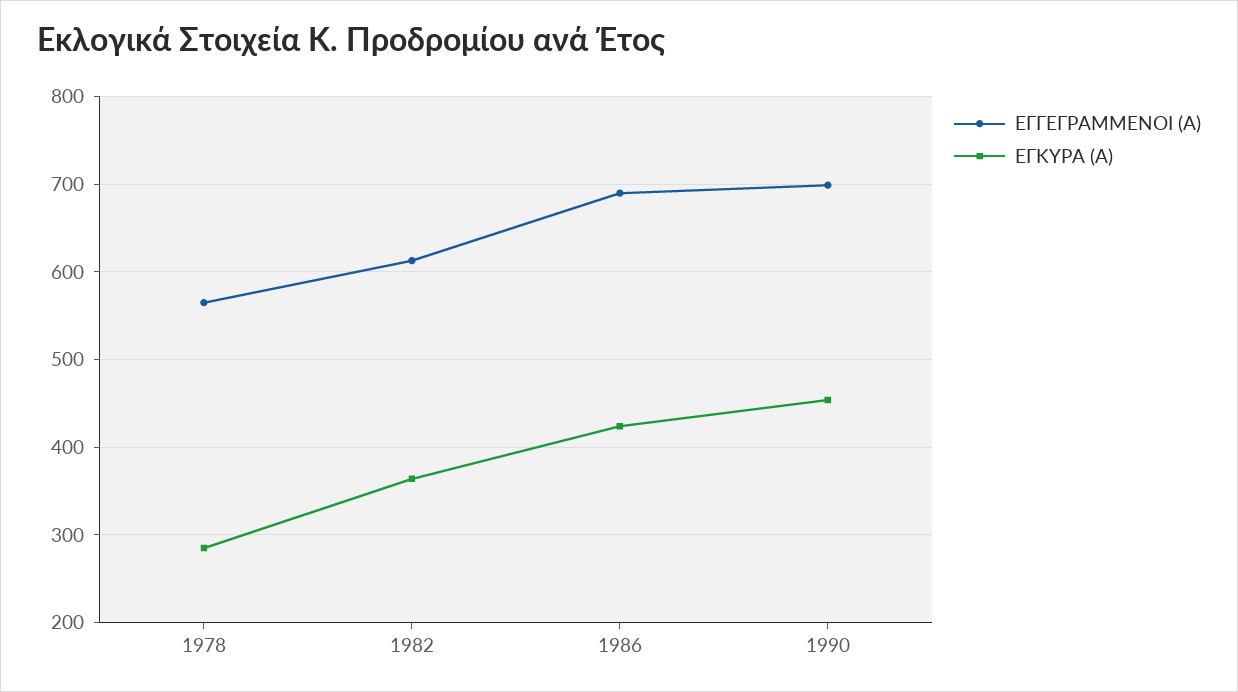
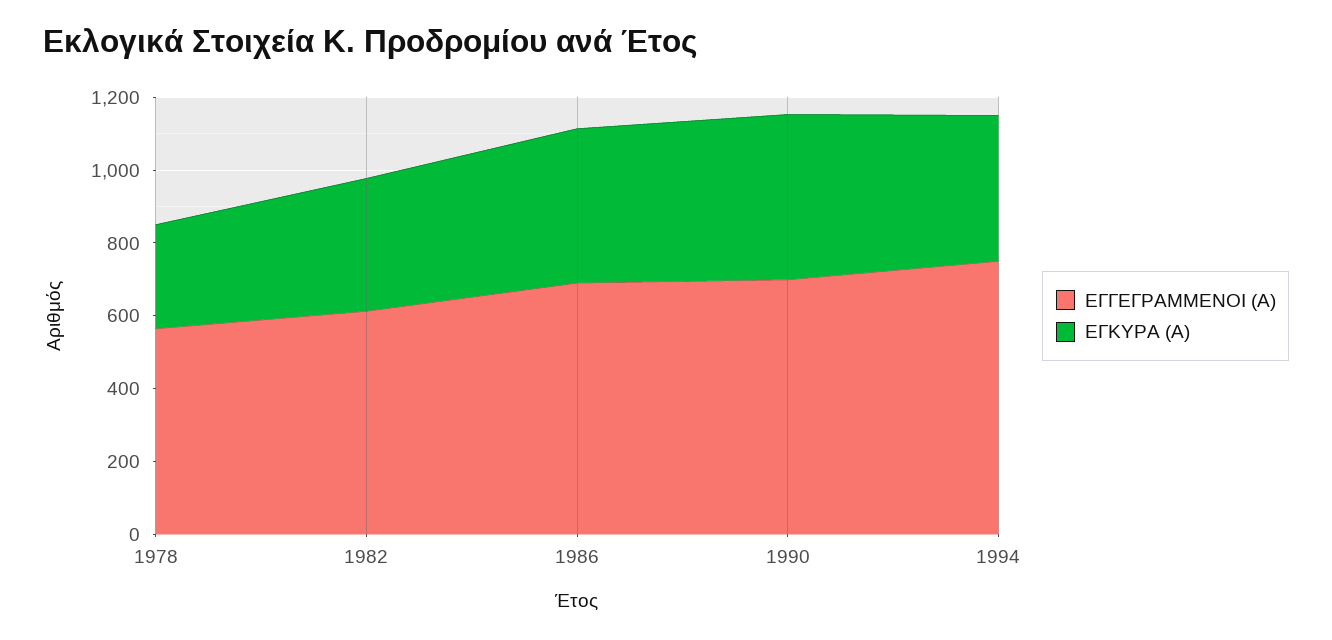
ΕΓΓΕΓΡΑΜΜΕΝΟΙ (Α), 1994: none -> 750
ΕΓΚΥΡΑ (Α), 1994: none -> 400

